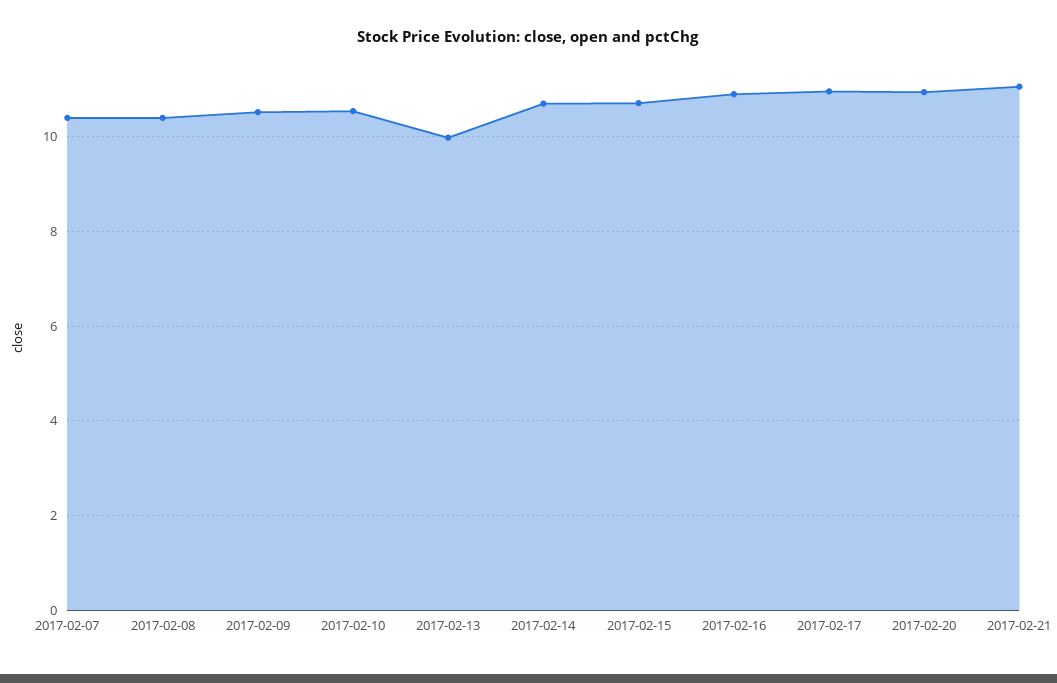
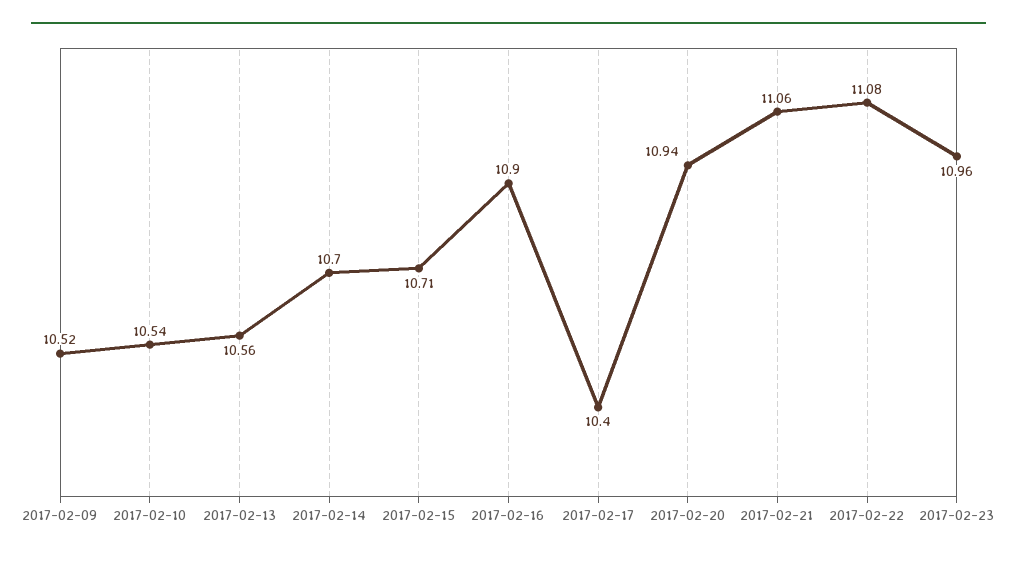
2017-02-07: 10.4 -> none
2017-02-08: 10.4 -> none
2017-02-13: 10 -> 10.56
2017-02-17: 11 -> 10.4
2017-02-22: none -> 11.08
2017-02-23: none -> 10.96

